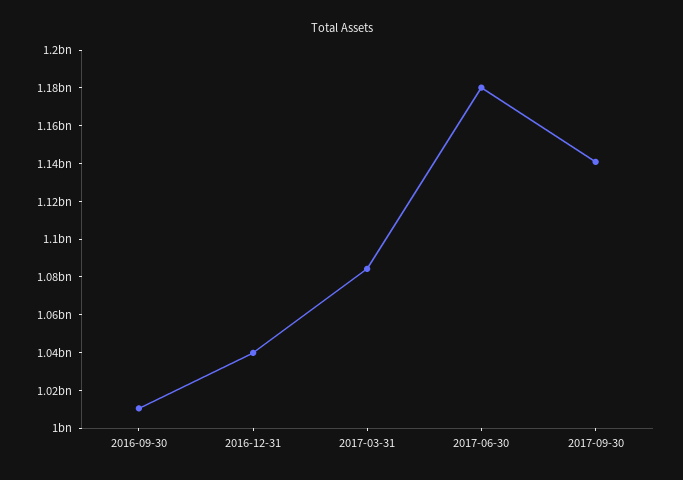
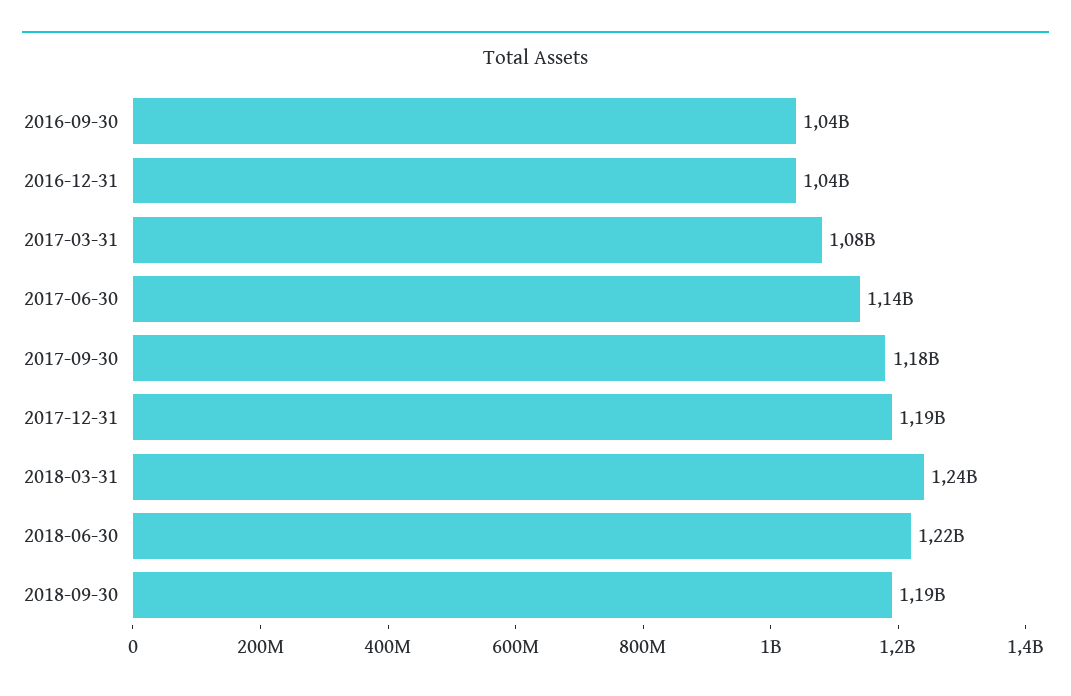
2016-09-30: 1010000000 -> 1040000000
2017-06-30: 1180000000 -> 1140000000
2017-09-30: 1140000000 -> 1180000000
2017-12-31: none -> 1190000000
2018-03-31: none -> 1240000000
2018-06-30: none -> 1220000000
2018-09-30: none -> 1190000000

